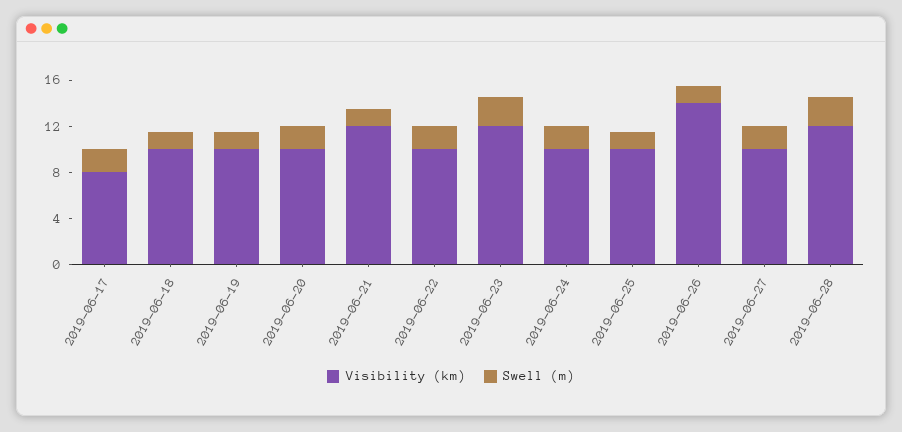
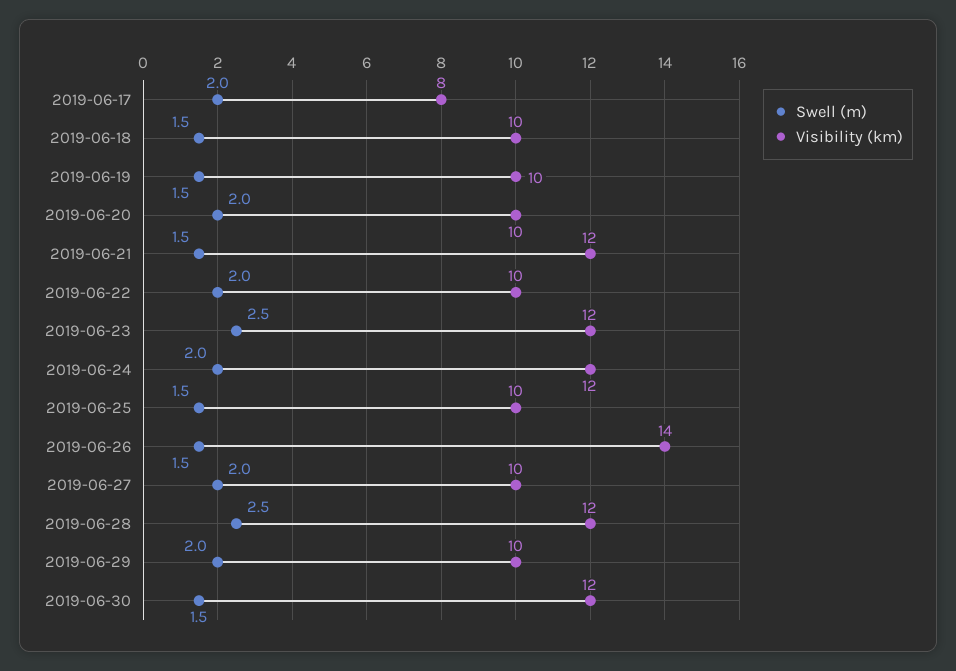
Visibility (km), 2019-06-24: 10 -> 12
Swell (m), 2019-06-29: none -> 2
Visibility (km), 2019-06-29: none -> 10
Swell (m), 2019-06-30: none -> 1.5
Visibility (km), 2019-06-30: none -> 12

